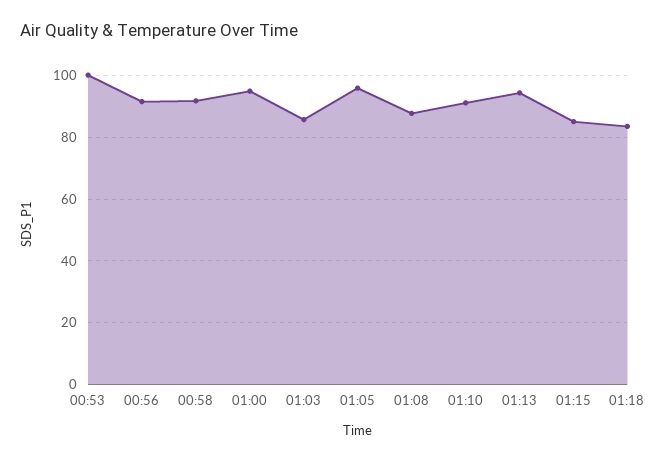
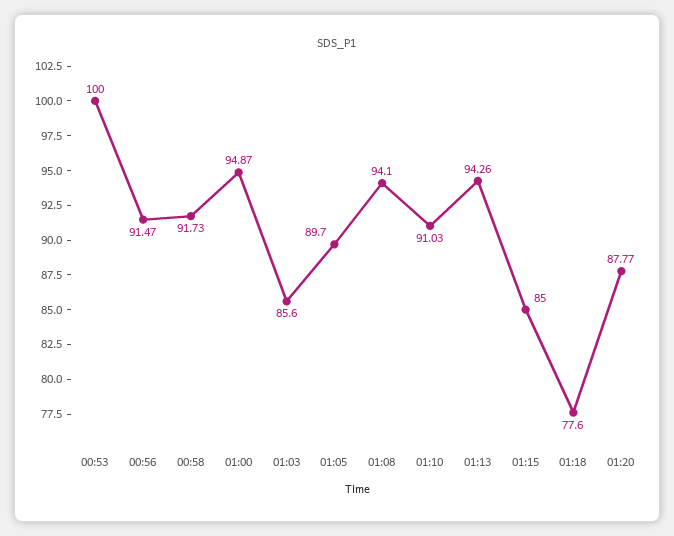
01:05: 96 -> 89.7
01:08: 88 -> 94.1
01:18: 84 -> 77.6
01:20: none -> 87.77

